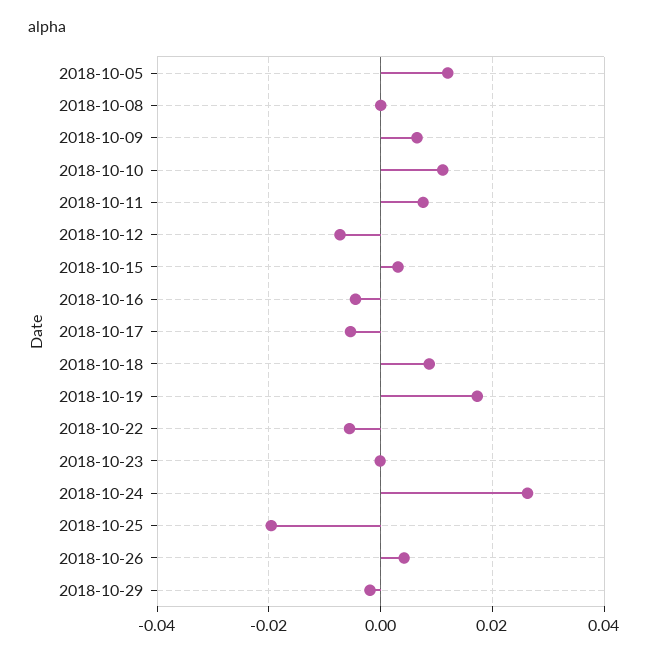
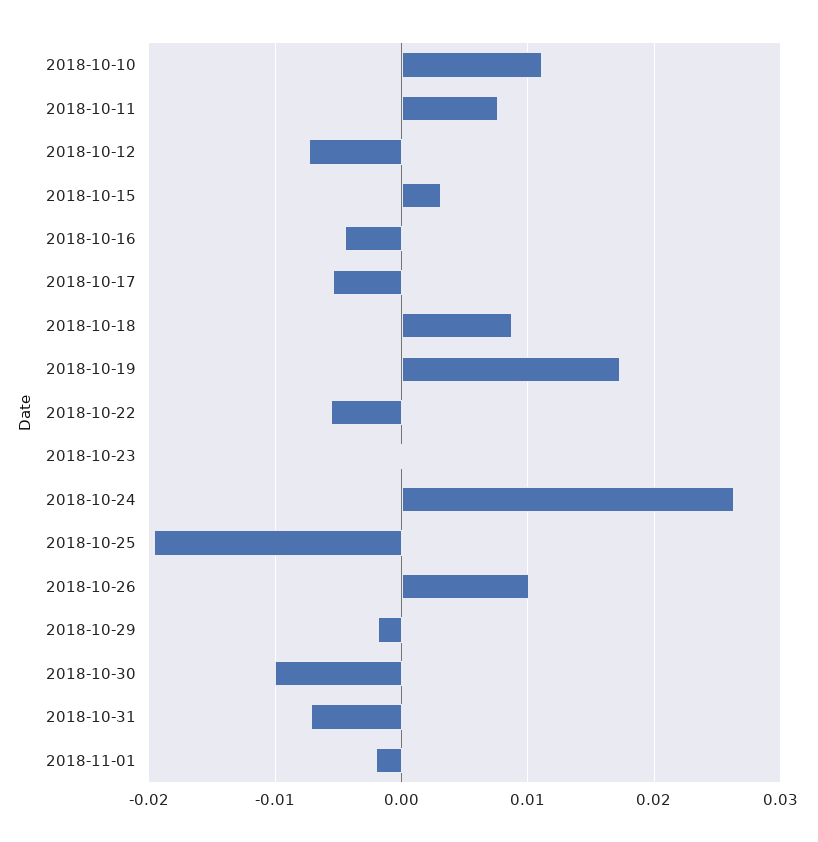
2018-10-05: 0.012 -> none
2018-10-08: 0 -> none
2018-10-09: 0.006 -> none
2018-10-26: 0.004 -> 0.01
2018-10-30: none -> -0.01
2018-10-31: none -> -0.007
2018-11-01: none -> -0.002

